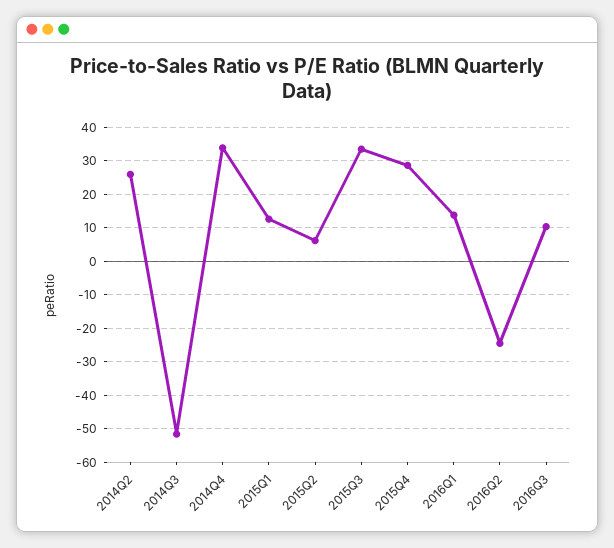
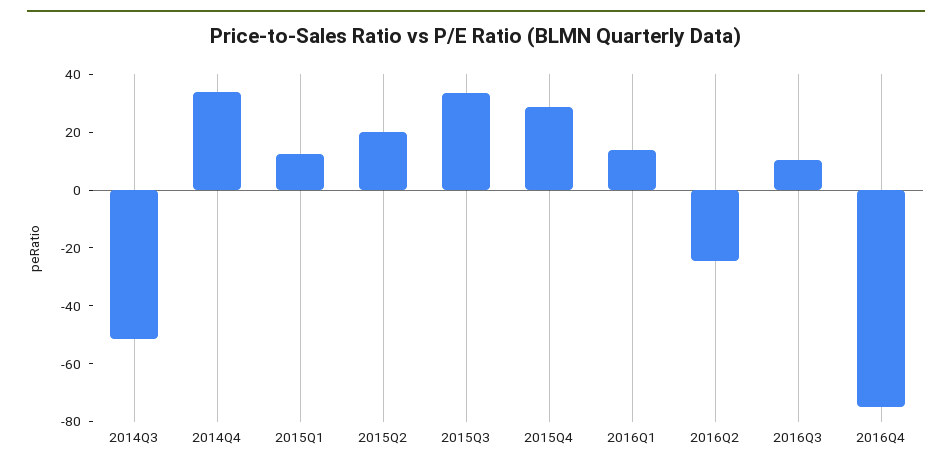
2014Q2: 26 -> none
2015Q2: 6 -> 20
2016Q4: none -> -75

